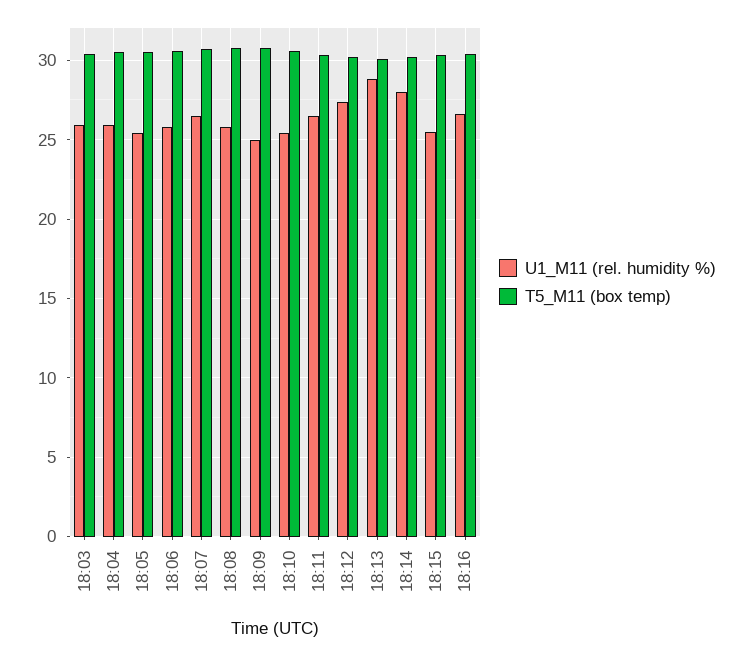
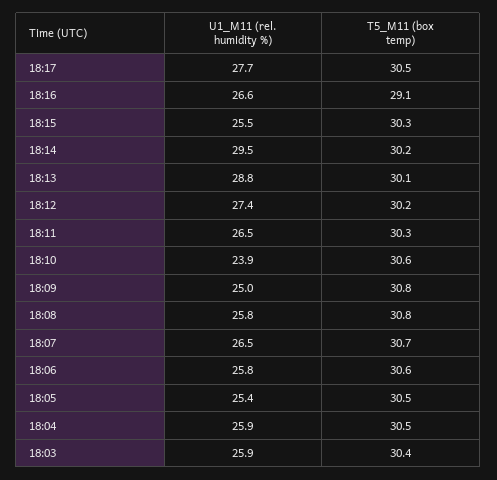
U1_M11 (rel. humidity %), 18:10: 25.5 -> 23.9
U1_M11 (rel. humidity %), 18:14: 28 -> 29.5
T5_M11 (box temp), 18:16: 30.5 -> 29.1
U1_M11 (rel. humidity %), 18:17: none -> 27.7
T5_M11 (box temp), 18:17: none -> 30.5

